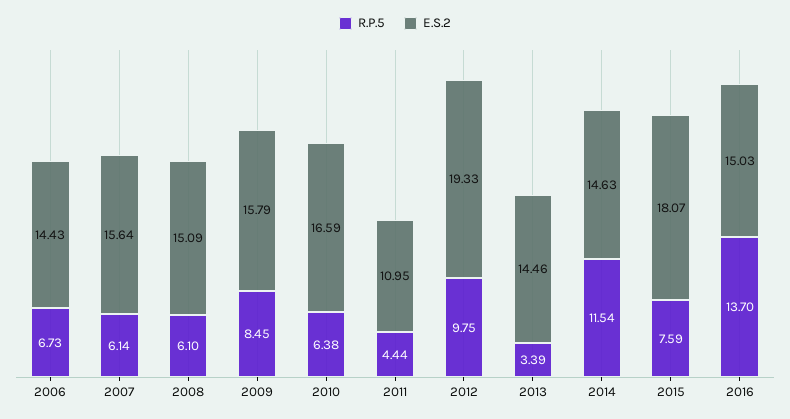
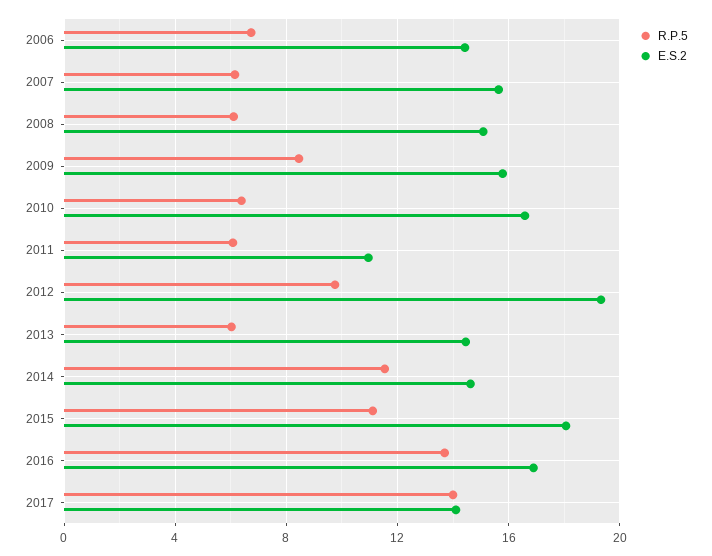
R.P.5, 2011: 4.44 -> 6
R.P.5, 2013: 3.39 -> 6
R.P.5, 2015: 7.59 -> 11
E.S.2, 2016: 15.03 -> 17
R.P.5, 2017: none -> 14
E.S.2, 2017: none -> 14

